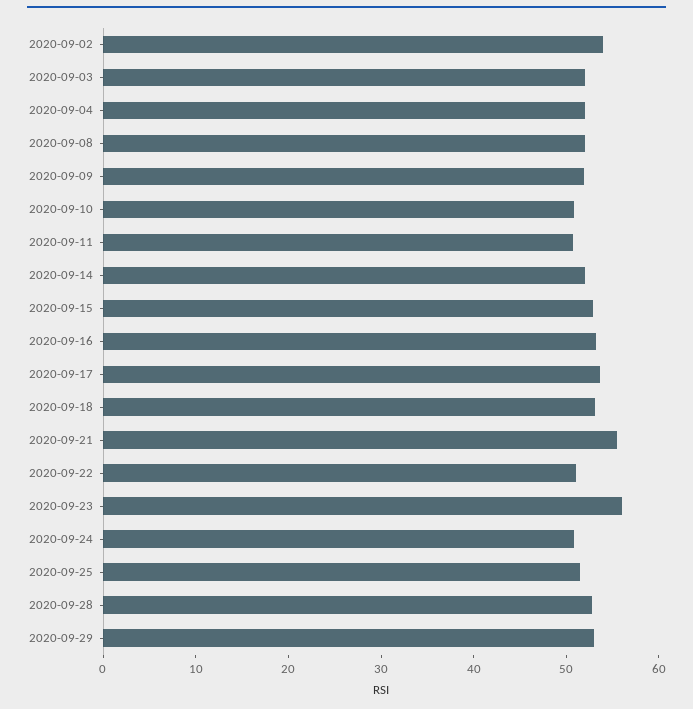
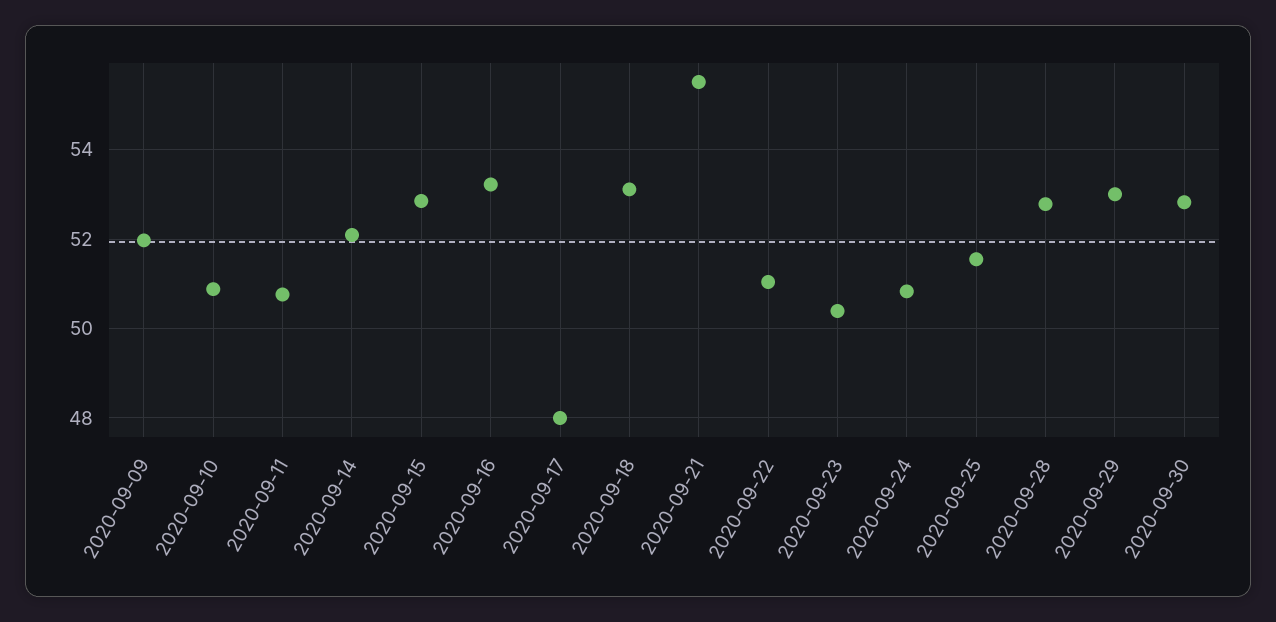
2020-09-02: 54 -> none
2020-09-03: 52 -> none
2020-09-04: 52 -> none
2020-09-08: 52 -> none
2020-09-17: 54 -> 48
2020-09-23: 56 -> 50.4
2020-09-30: none -> 52.8

